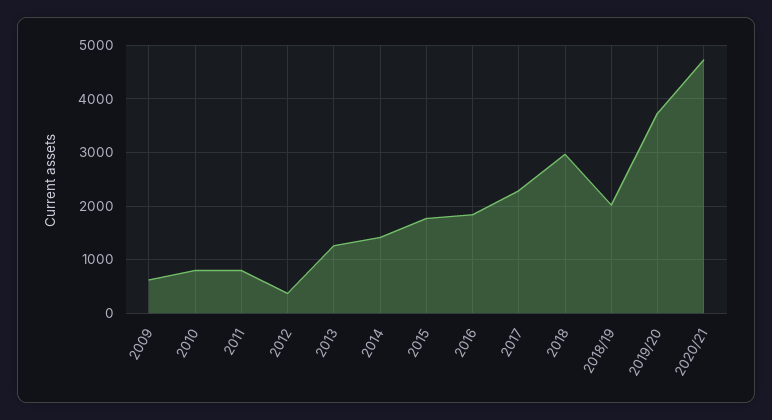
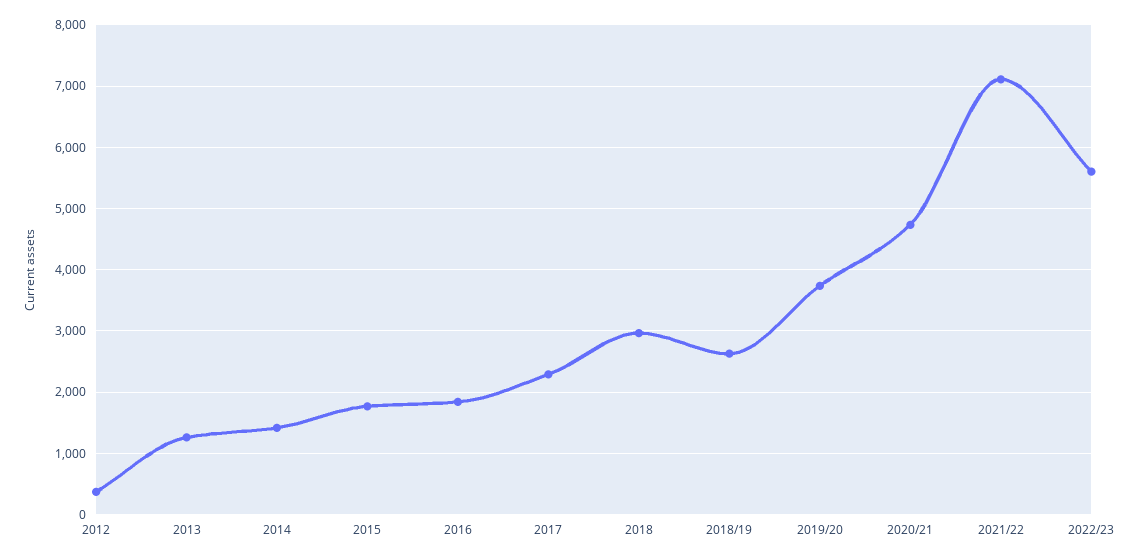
2009: 600 -> none
2010: 800 -> none
2011: 800 -> none
2018/19: 2000 -> 2600
2021/22: none -> 7100
2022/23: none -> 5600

